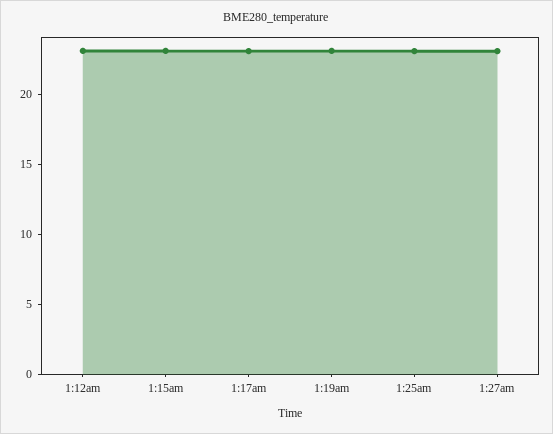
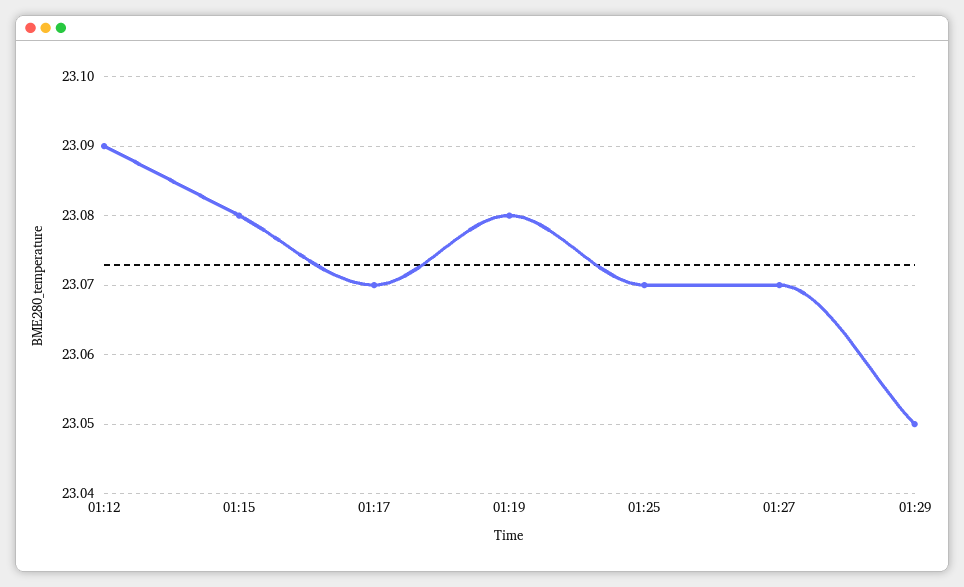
01:29: none -> 23.05

